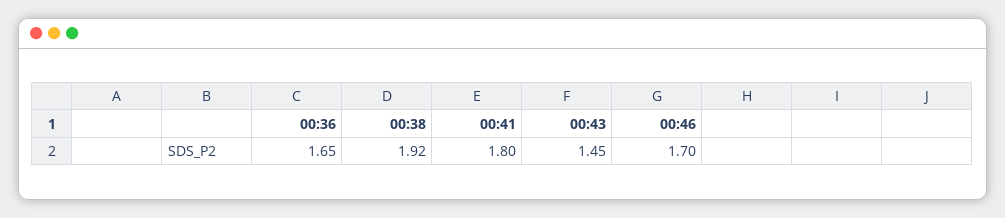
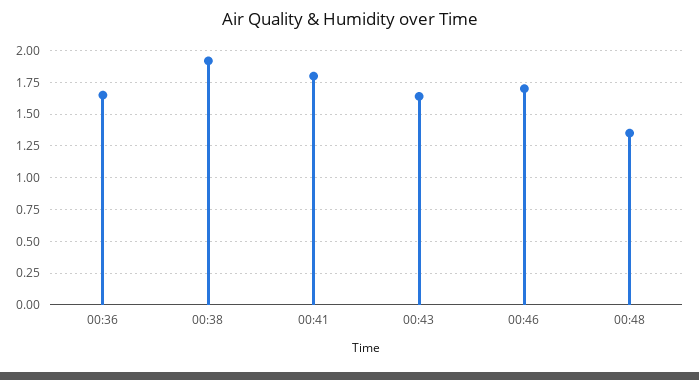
00:43: 1.45 -> 1.65
00:48: none -> 1.35

